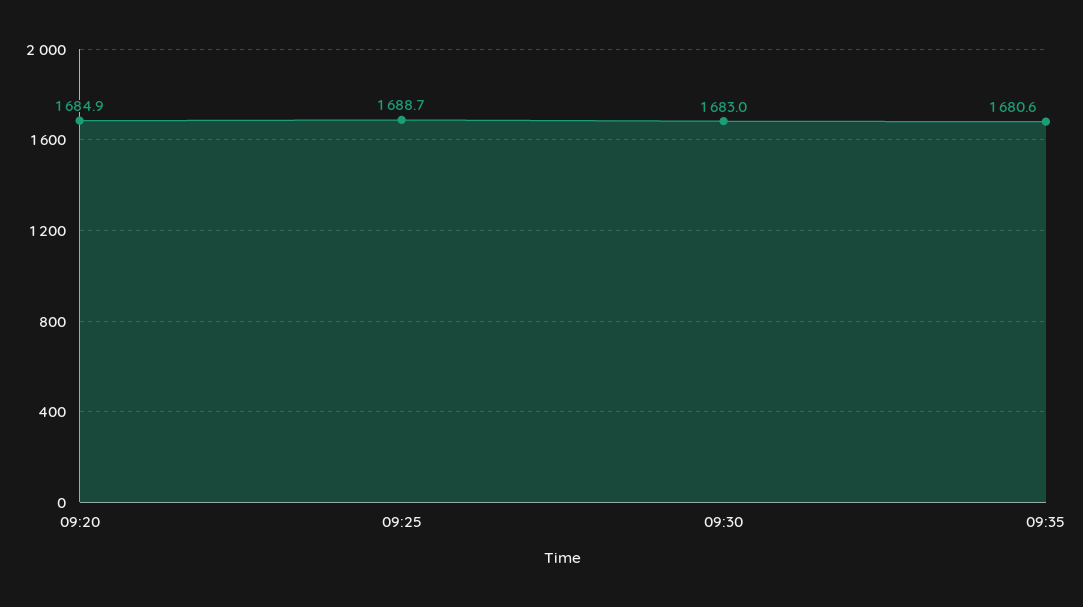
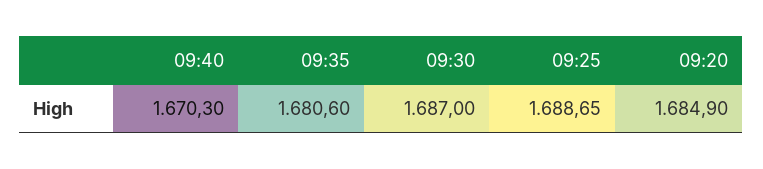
09:30: 1683 -> 1687
09:40: none -> 1670.3

